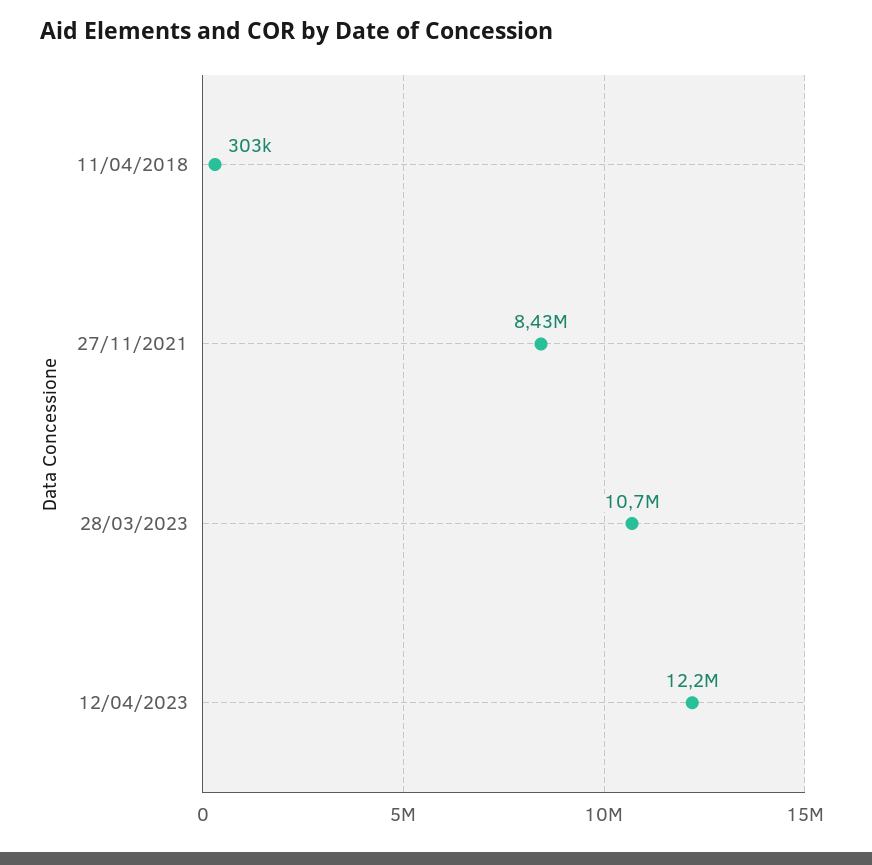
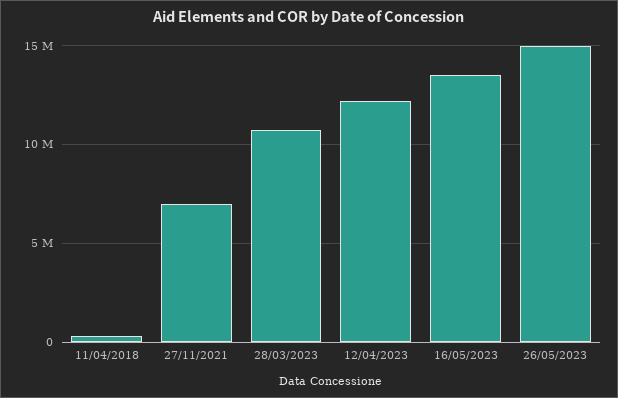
27/11/2021: 8430000 -> 7000000
16/05/2023: none -> 13500000
26/05/2023: none -> 15000000

